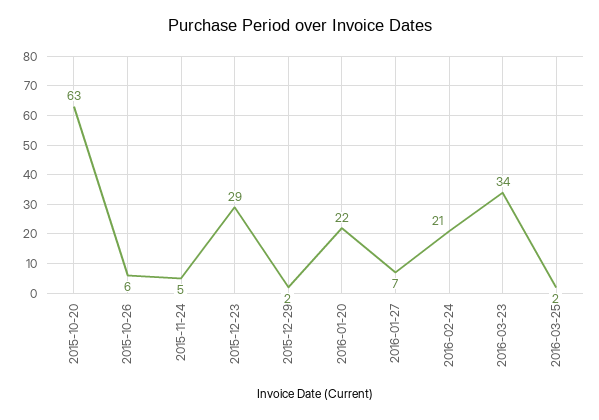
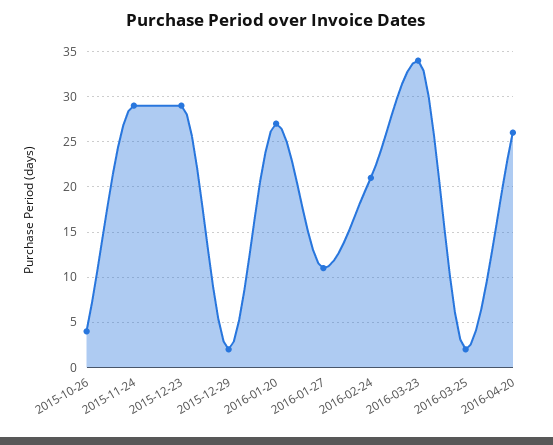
2015-10-20: 63 -> none
2015-10-26: 6 -> 4
2015-11-24: 5 -> 29
2016-01-20: 22 -> 27
2016-01-27: 7 -> 11
2016-04-20: none -> 26

